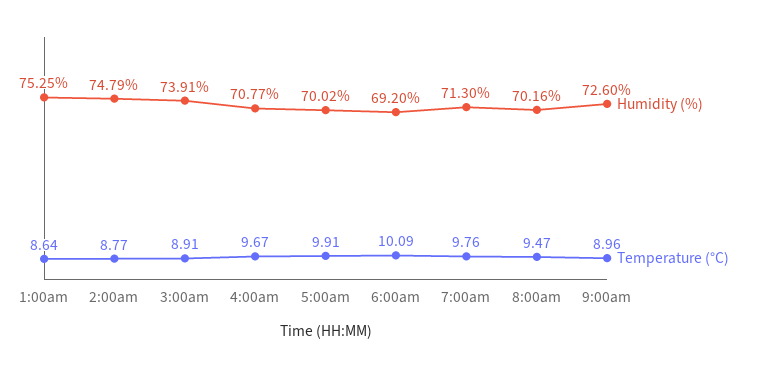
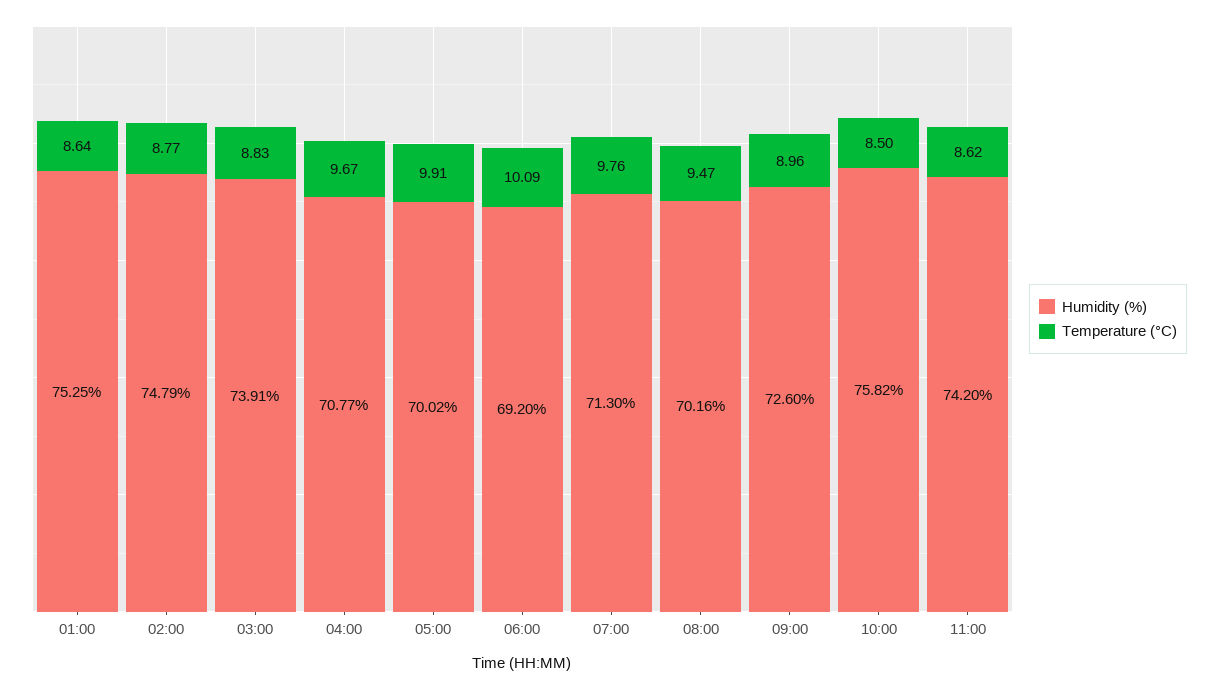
Temperature (°C), 3:00am: 8.91 -> 8.83
Humidity (%), 10:00: none -> 75.82
Temperature (°C), 10:00: none -> 8.5
Humidity (%), 11:00: none -> 74.2
Temperature (°C), 11:00: none -> 8.62

